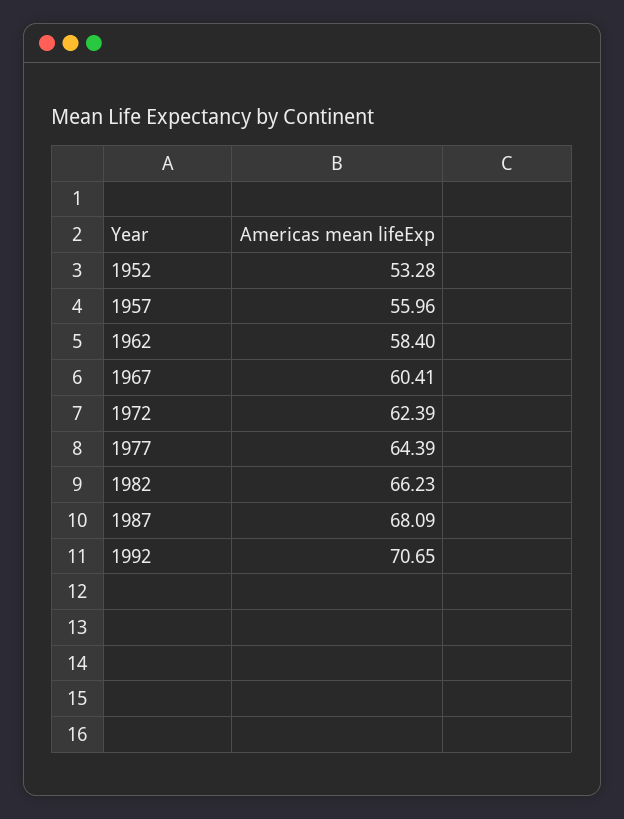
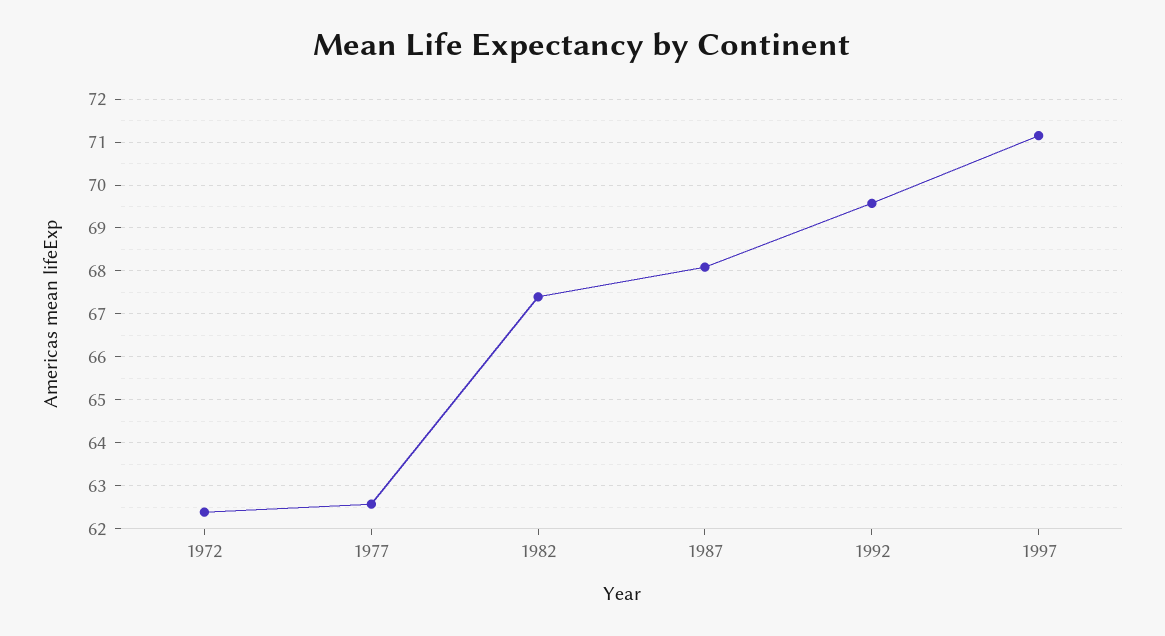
1952: 53.28 -> none
1957: 55.96 -> none
1962: 58.4 -> none
1967: 60.41 -> none
1977: 64.39 -> 62.6
1982: 66.23 -> 67.4
1992: 70.65 -> 69.6
1997: none -> 71.2

